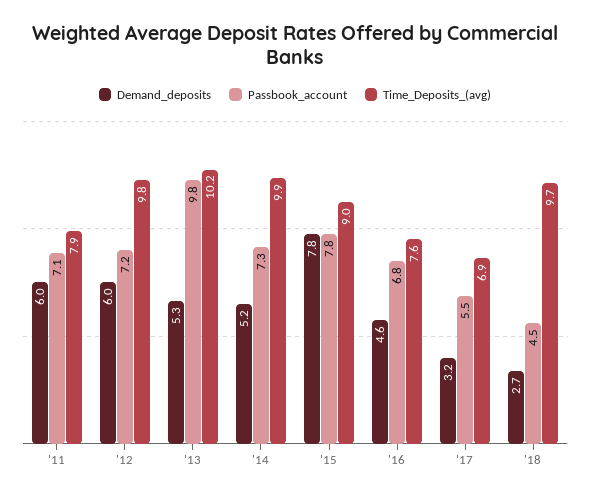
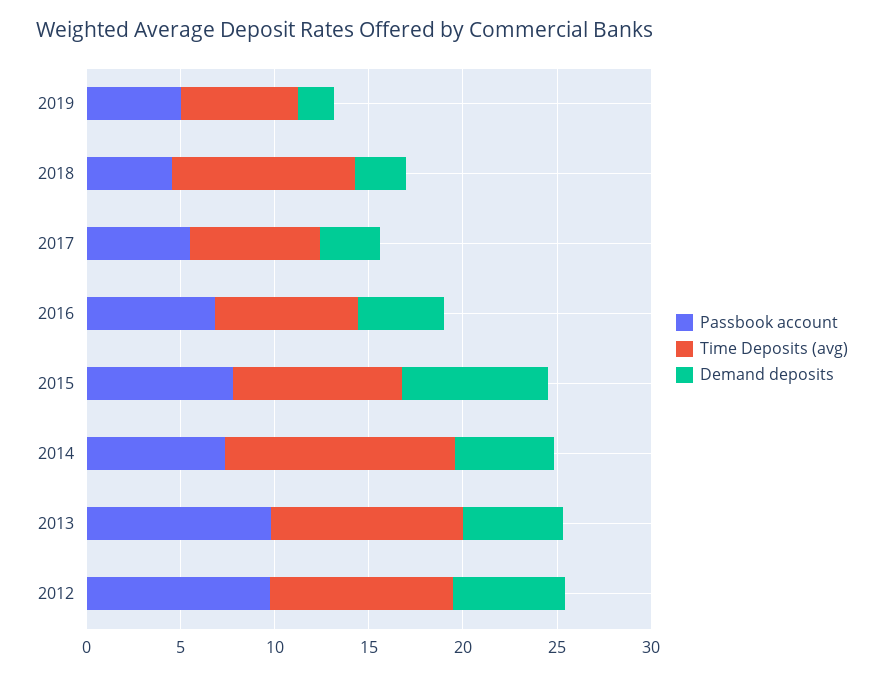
Demand_deposits, '11: 6 -> none
Passbook_account, '11: 7.1 -> none
Time_Deposits_(avg), '11: 7.9 -> none
Passbook_account, '12: 7.2 -> 10
Time_Deposits_(avg), '14: 9.9 -> 12
Passbook_account, 2019: none -> 5
Time_Deposits_(avg), 2019: none -> 6
Demand_deposits, 2019: none -> 2

